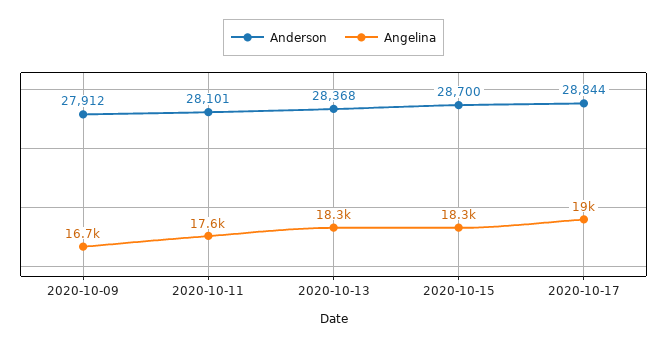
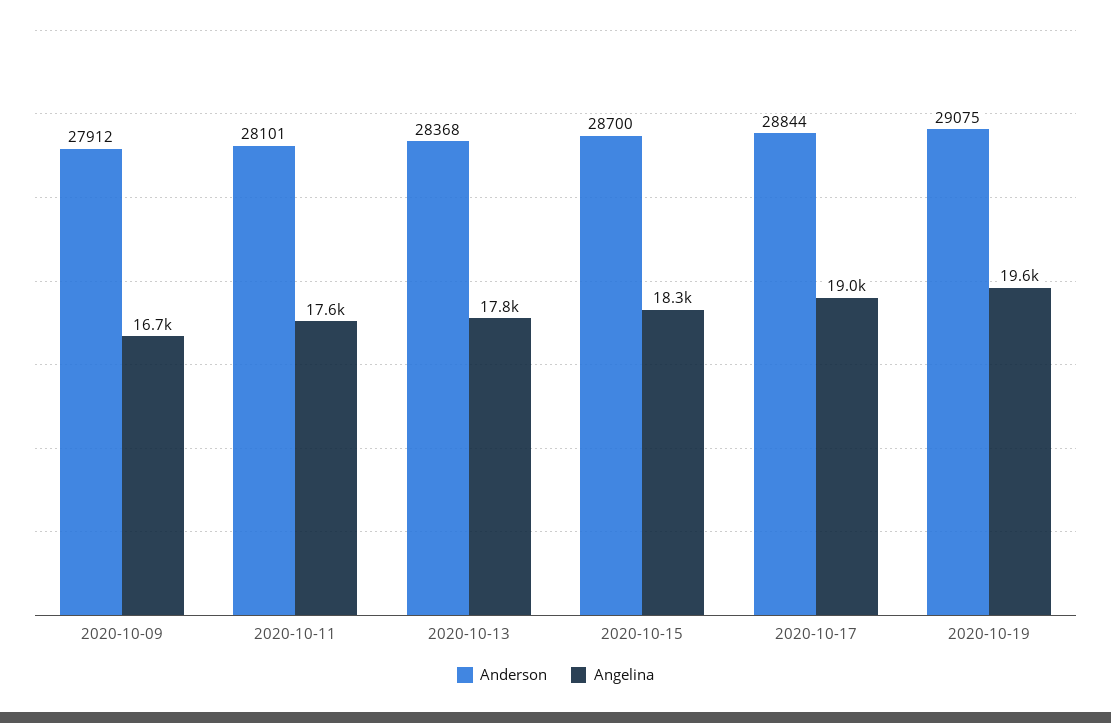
Angelina, 2020-10-13: 18300 -> 17800
Anderson, 2020-10-19: none -> 29075
Angelina, 2020-10-19: none -> 19600

